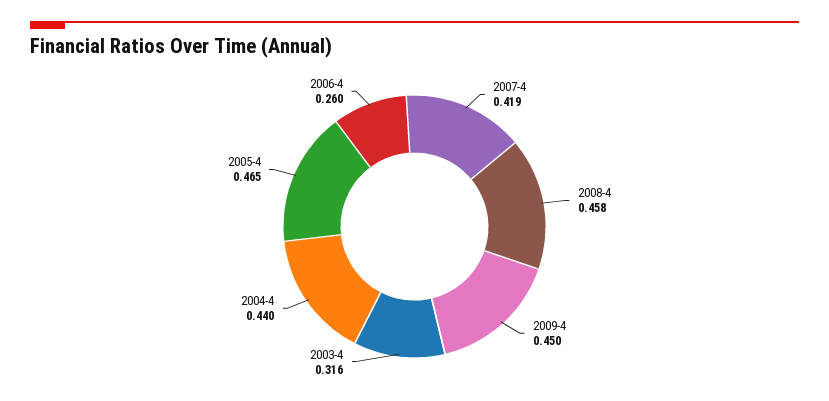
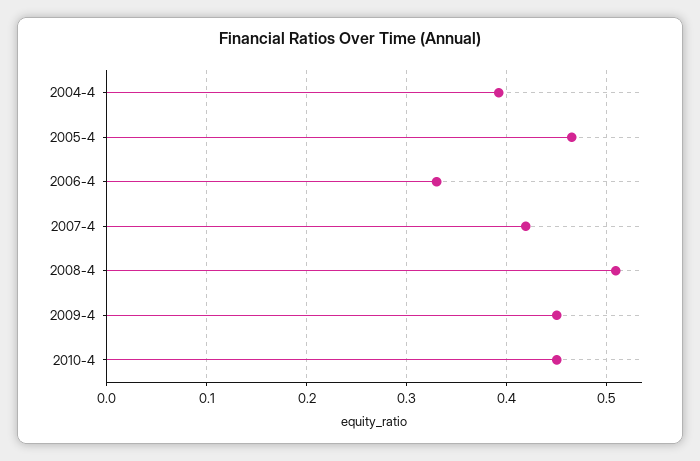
2008-4: 0.458 -> 0.51
2003-4: 0.316 -> none
2004-4: 0.44 -> 0.39
2006-4: 0.26 -> 0.33
2010-4: none -> 0.45

